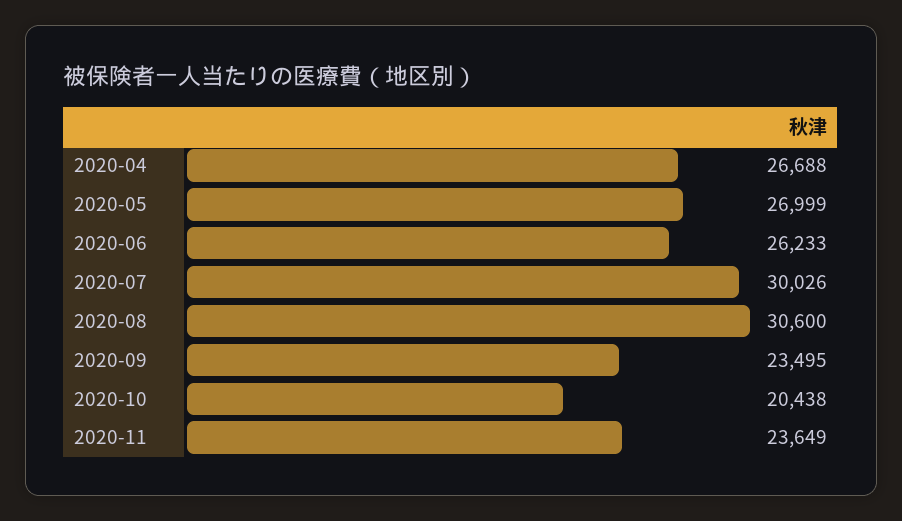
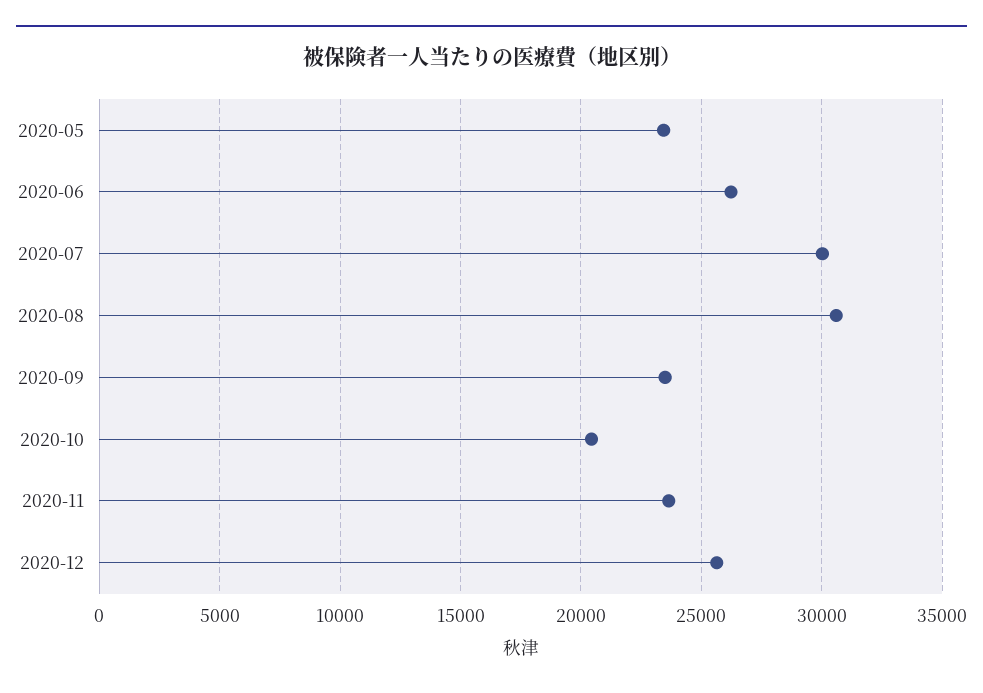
2020-04: 26688 -> none
2020-05: 26999 -> 23500
2020-12: none -> 25500

